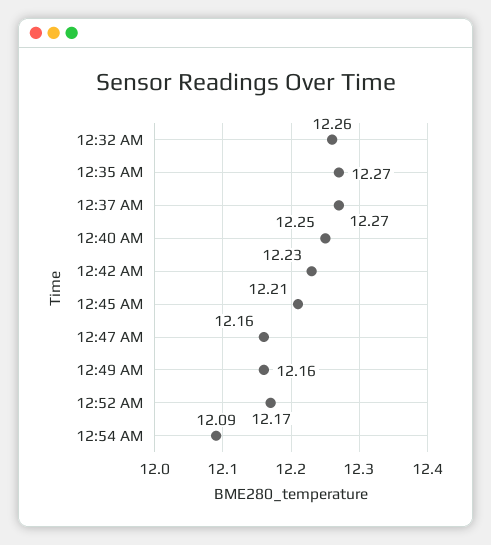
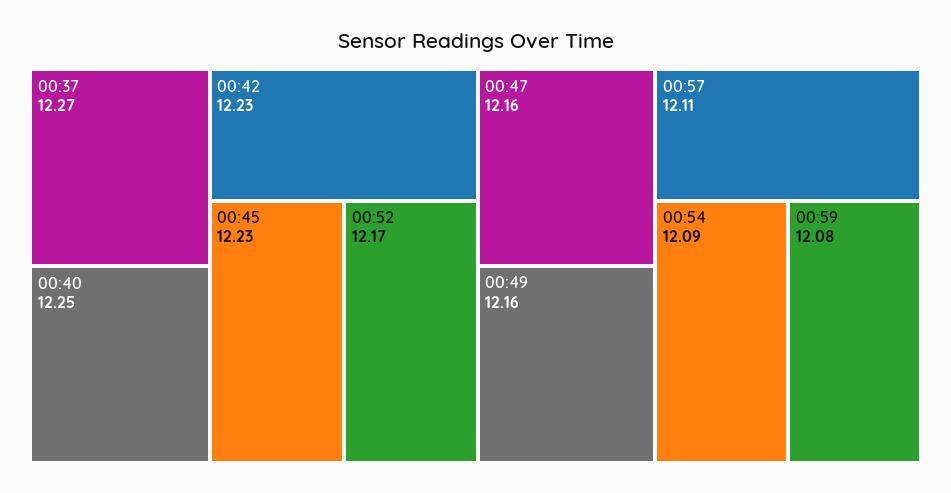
12:32 AM: 12.26 -> none
12:35 AM: 12.27 -> none
12:45 AM: 12.21 -> 12.23
00:57: none -> 12.11
00:59: none -> 12.08

